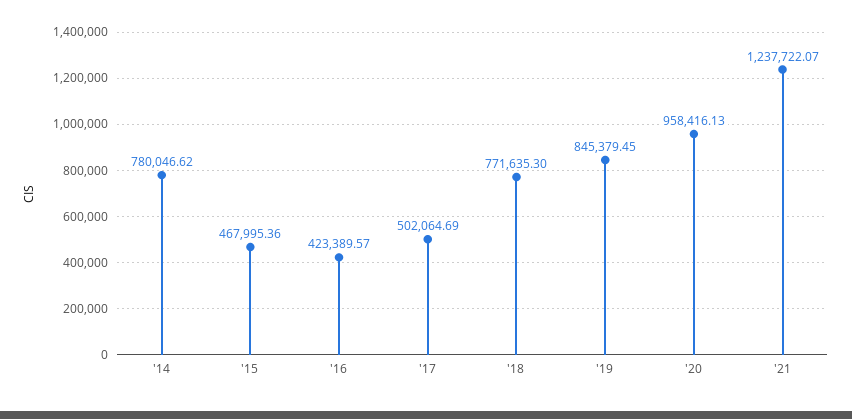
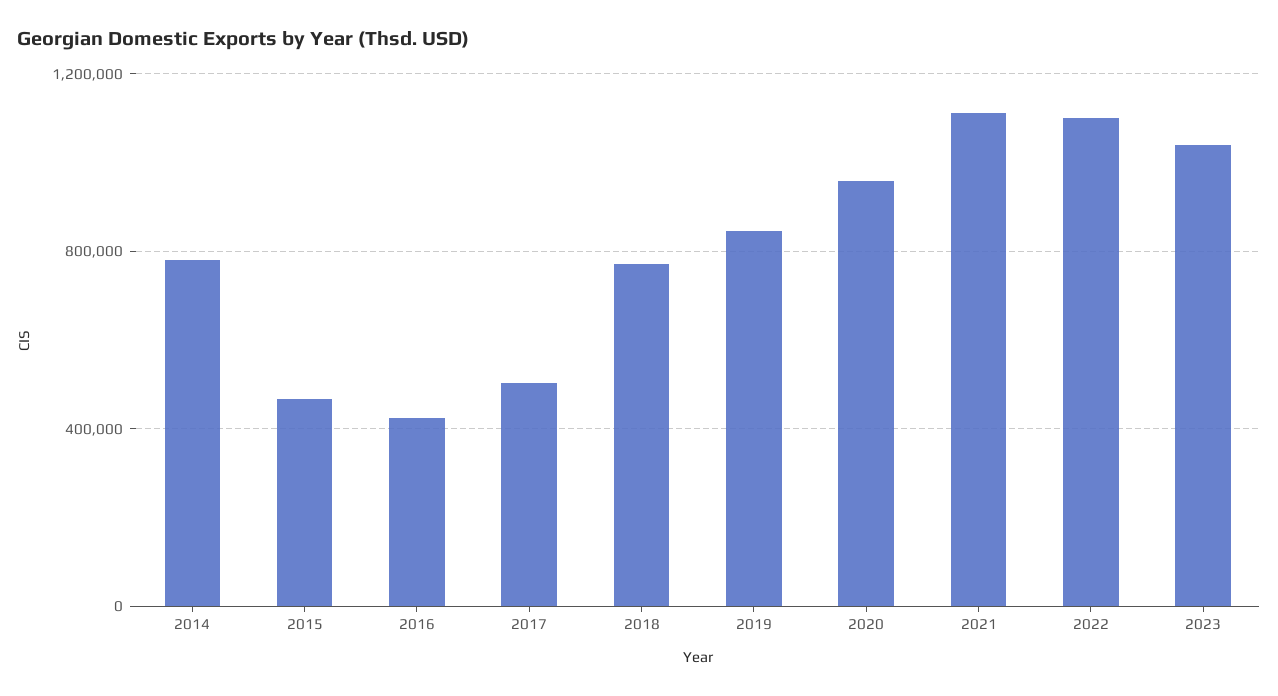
'21: 1237722.07 -> 1100000
2022: none -> 1100000
2023: none -> 1050000

